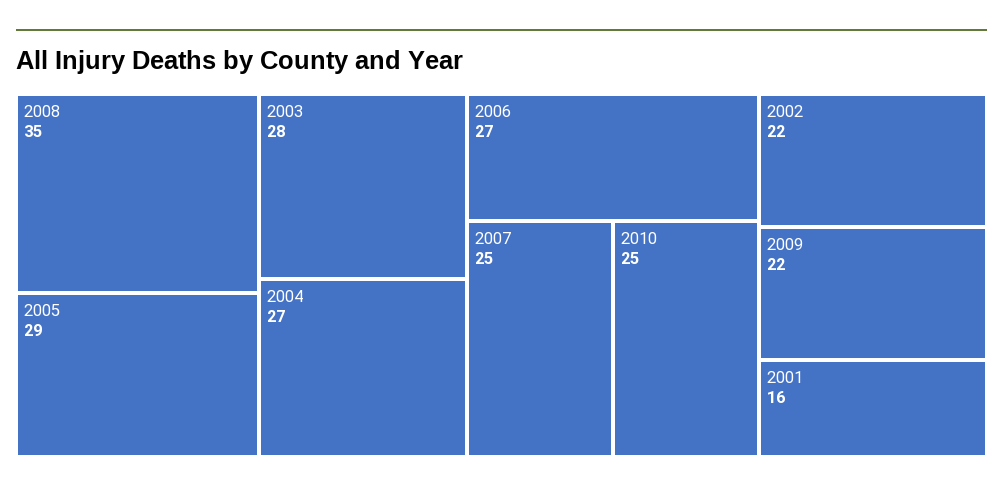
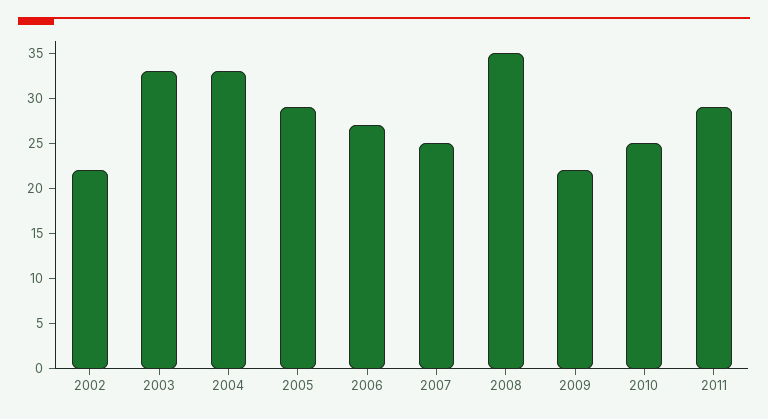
2003: 28 -> 33
2004: 27 -> 33
2001: 16 -> none
2011: none -> 29

